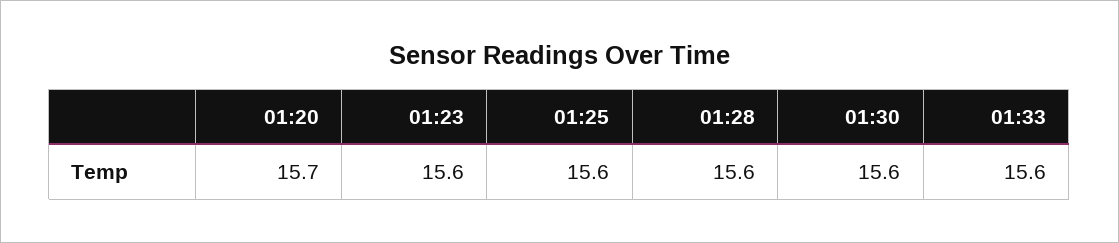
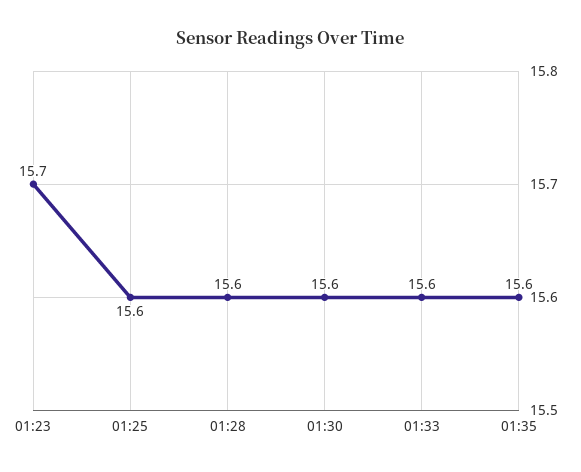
01:20: 15.7 -> none
01:23: 15.6 -> 15.7
01:35: none -> 15.6

